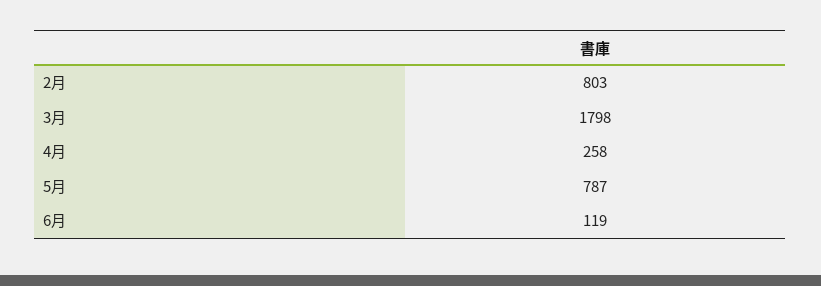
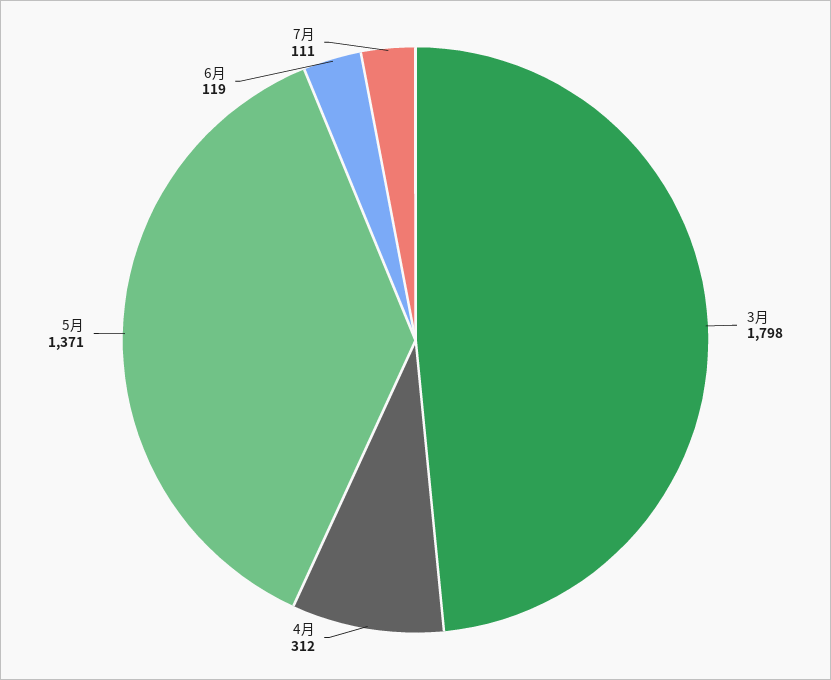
2月: 803 -> none
4月: 258 -> 312
5月: 787 -> 1371
7月: none -> 111

